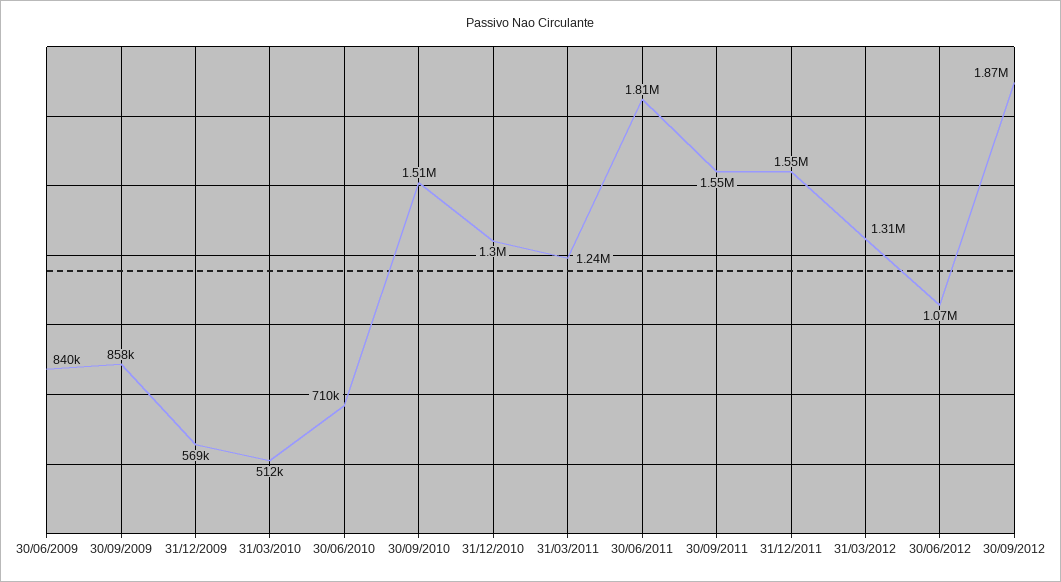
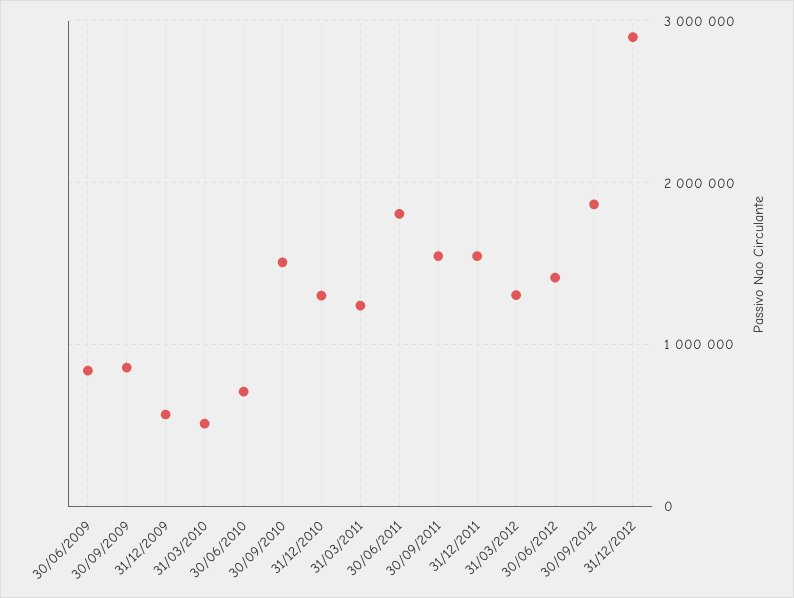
30/06/2012: 1070000 -> 1400000
31/12/2012: none -> 2900000

